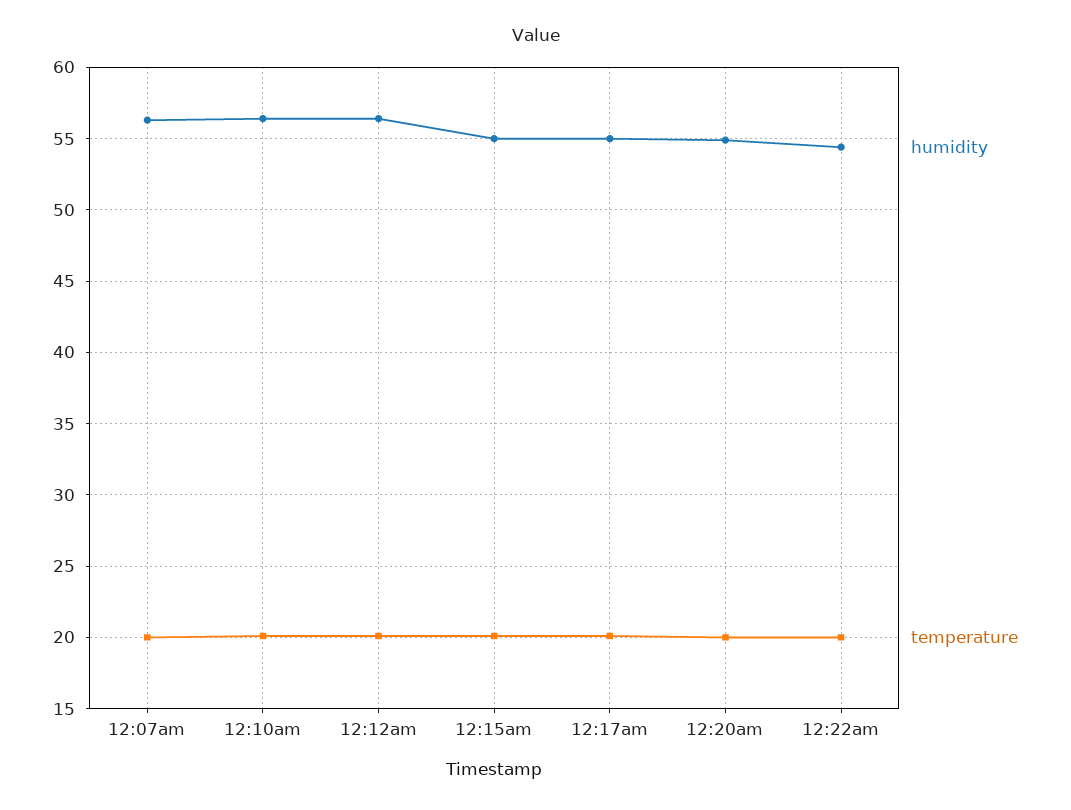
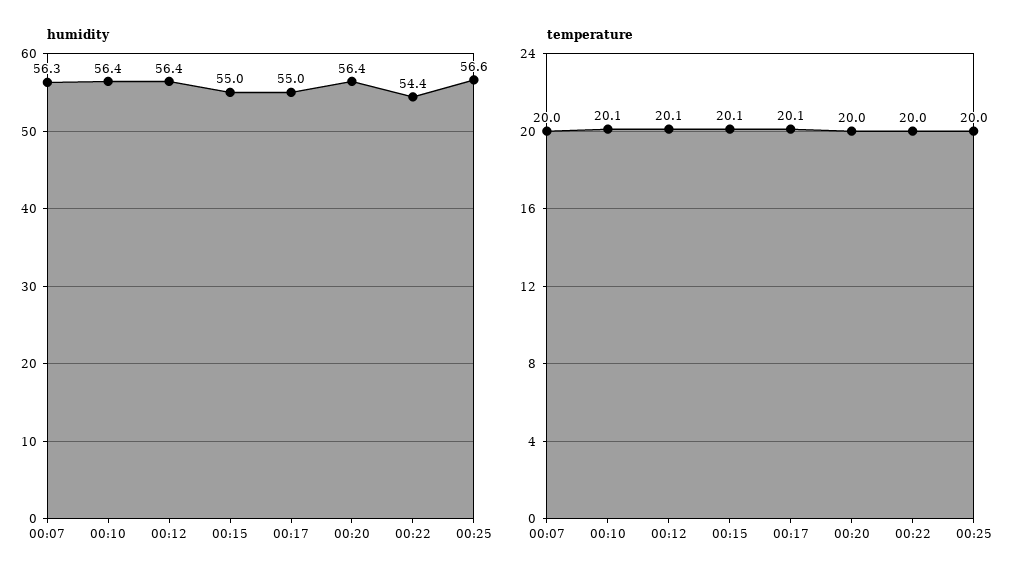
humidity, 12:20am: 55 -> 56.4
humidity, 00:25: none -> 56.6
temperature, 00:25: none -> 20

